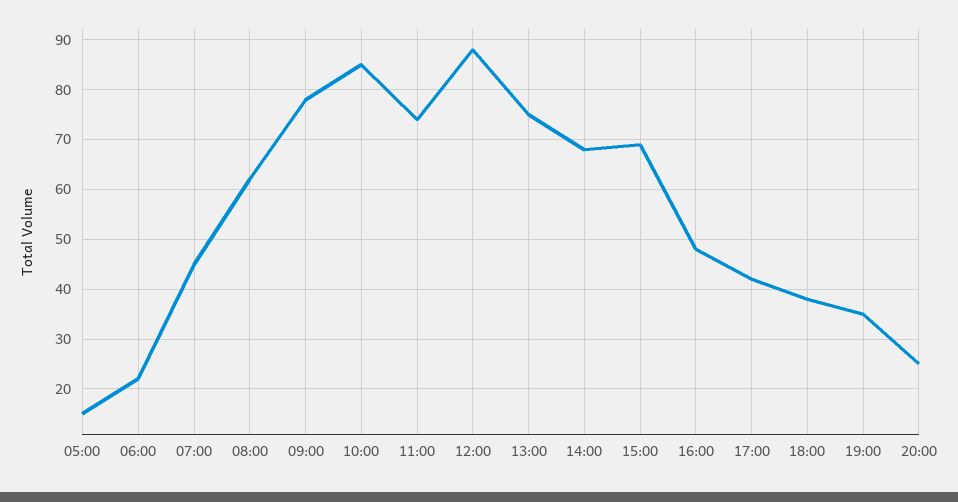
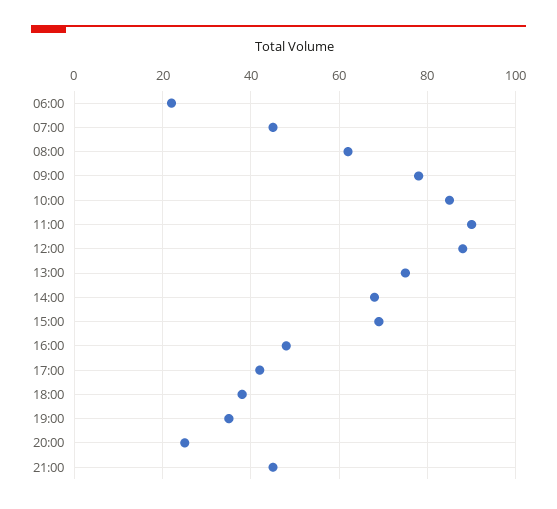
05:00: 15 -> none
11:00: 75 -> 90
21:00: none -> 45

